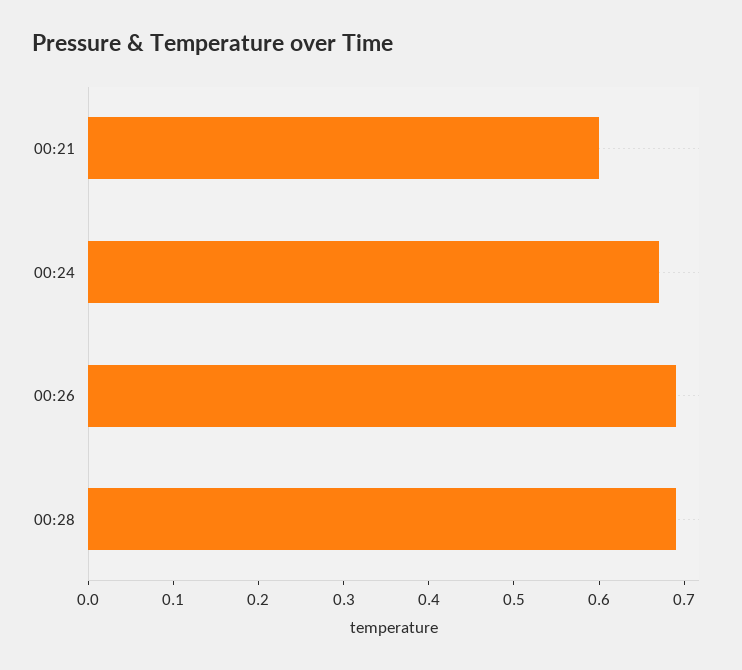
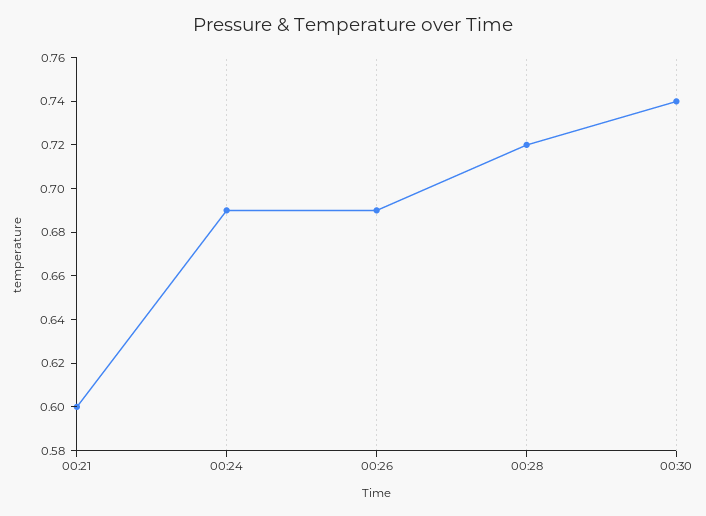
00:24: 0.67 -> 0.69
00:28: 0.69 -> 0.72
00:30: none -> 0.74

